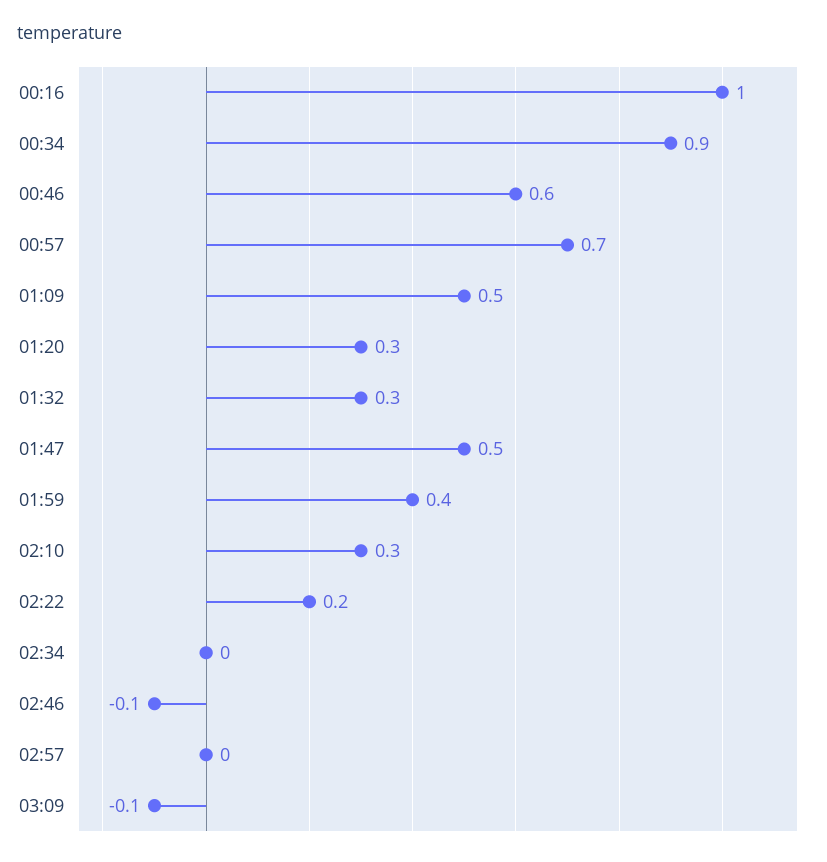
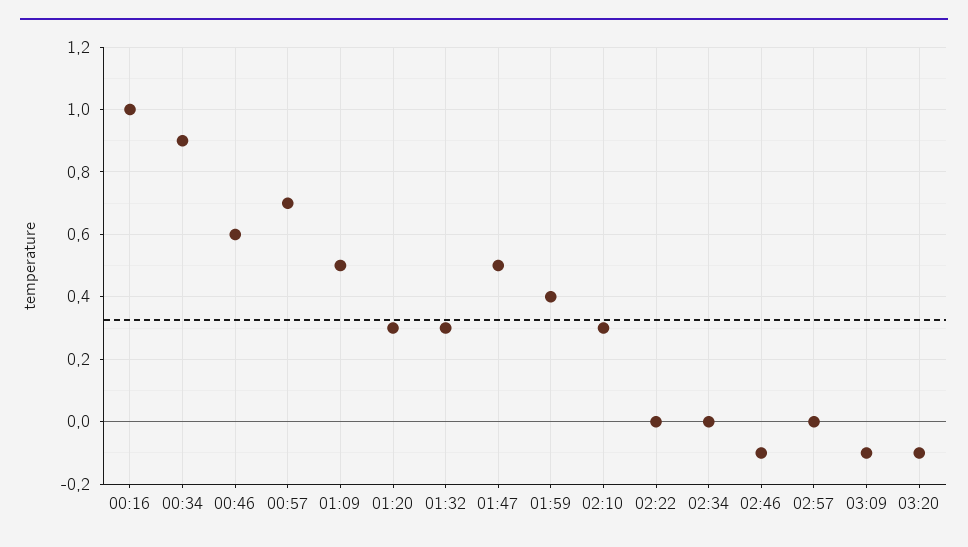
02:22: 0.2 -> 0
03:20: none -> -0.1

